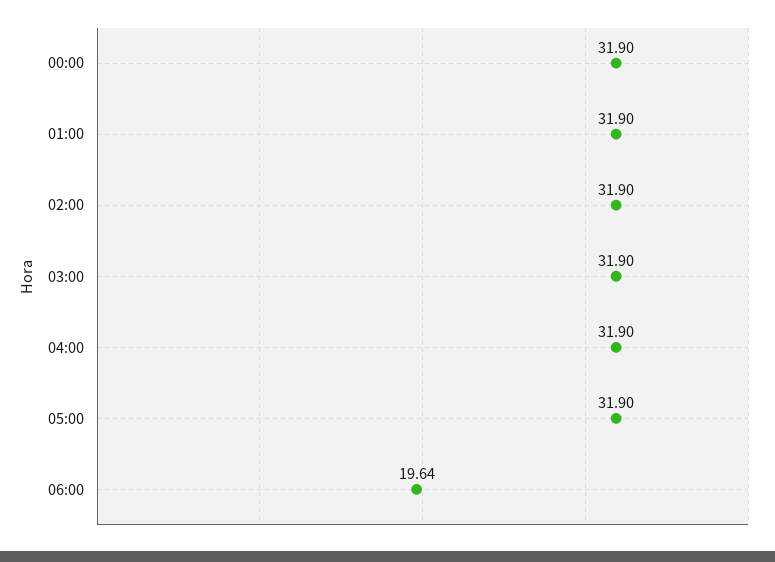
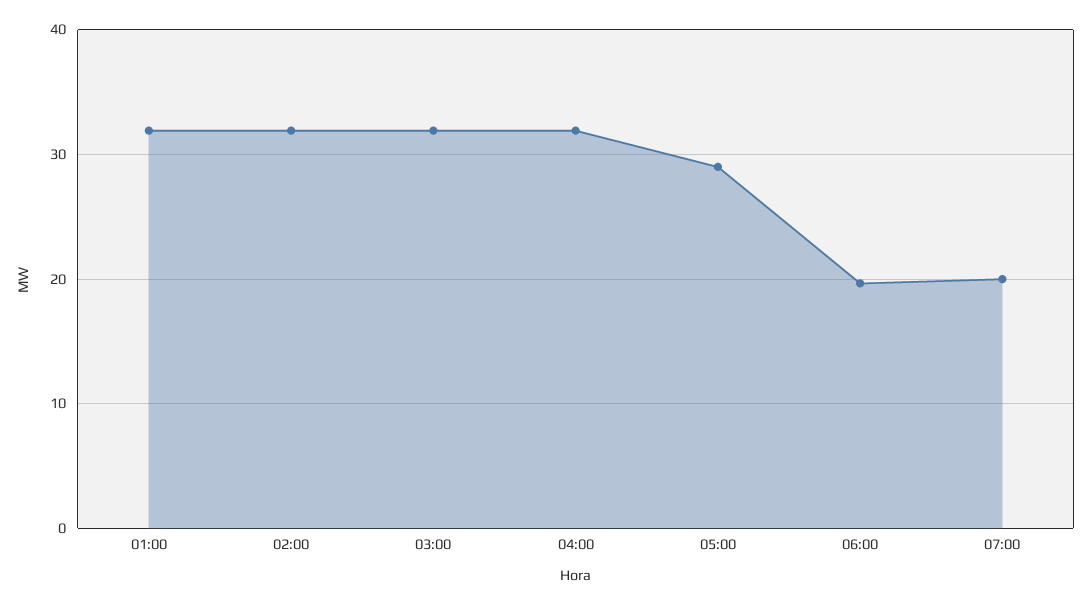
00:00: 31.9 -> none
05:00: 31.9 -> 29
07:00: none -> 20

